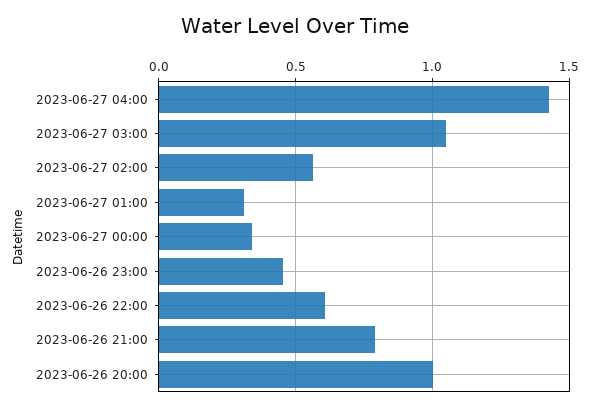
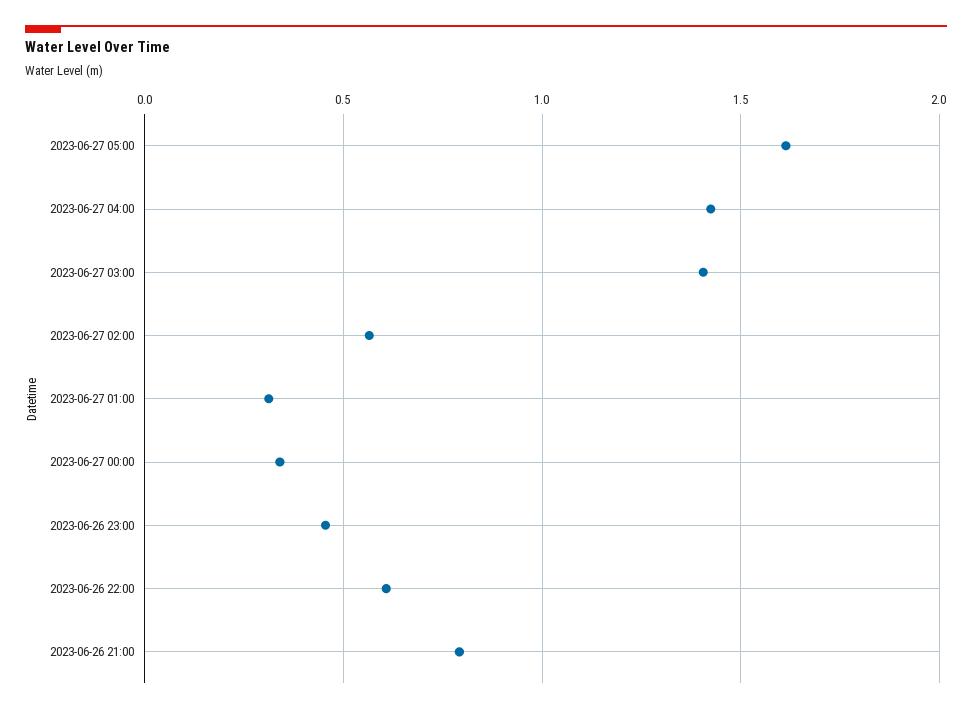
2023-06-27 03:00: 1.05 -> 1.4
2023-06-26 20:00: 1 -> none
2023-06-27 05:00: none -> 1.6

